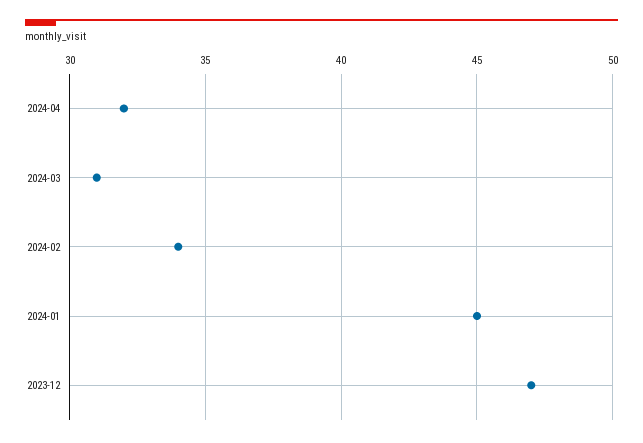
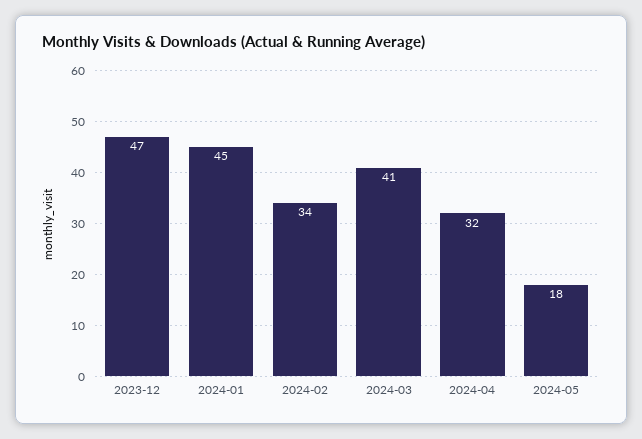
2024-03: 31 -> 41
2024-05: none -> 18

